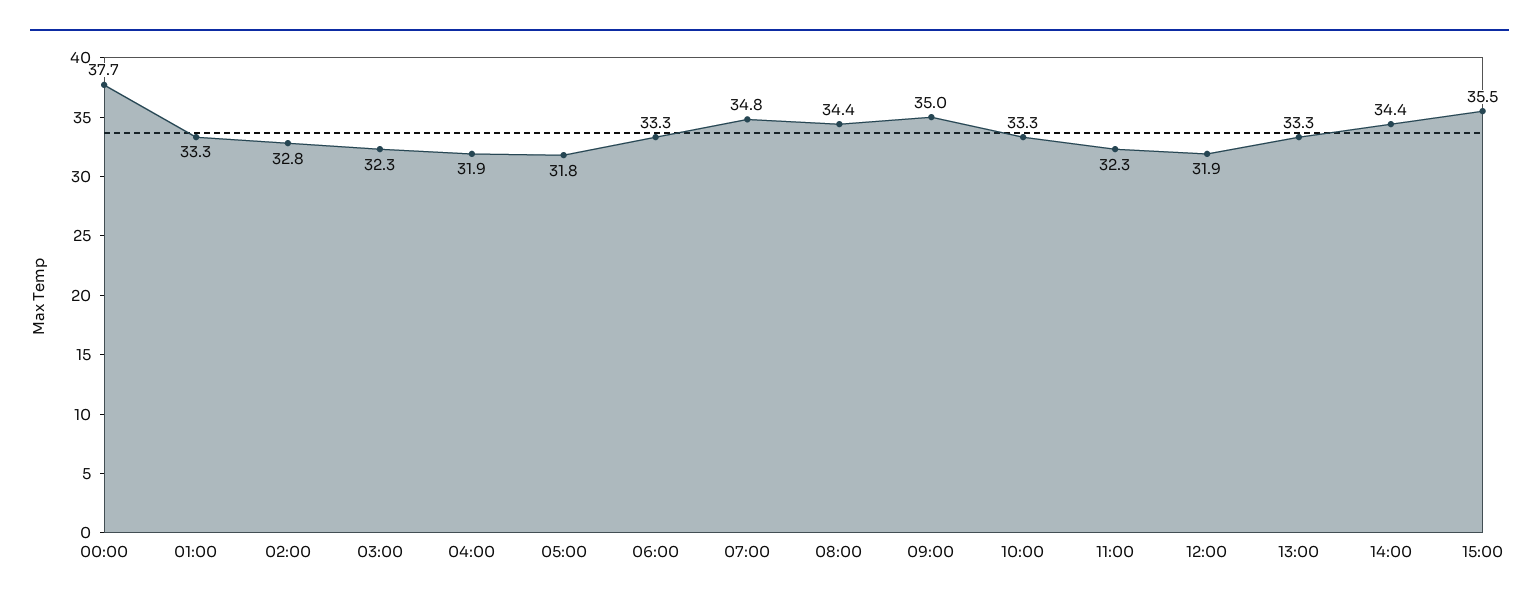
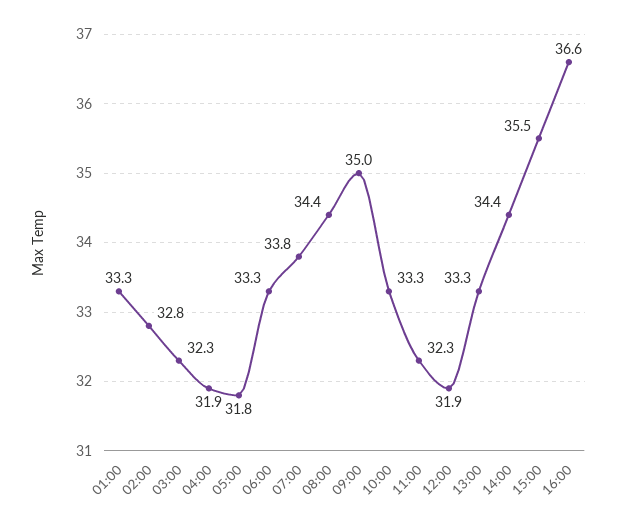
00:00: 37.7 -> none
07:00: 34.8 -> 33.8
16:00: none -> 36.6

